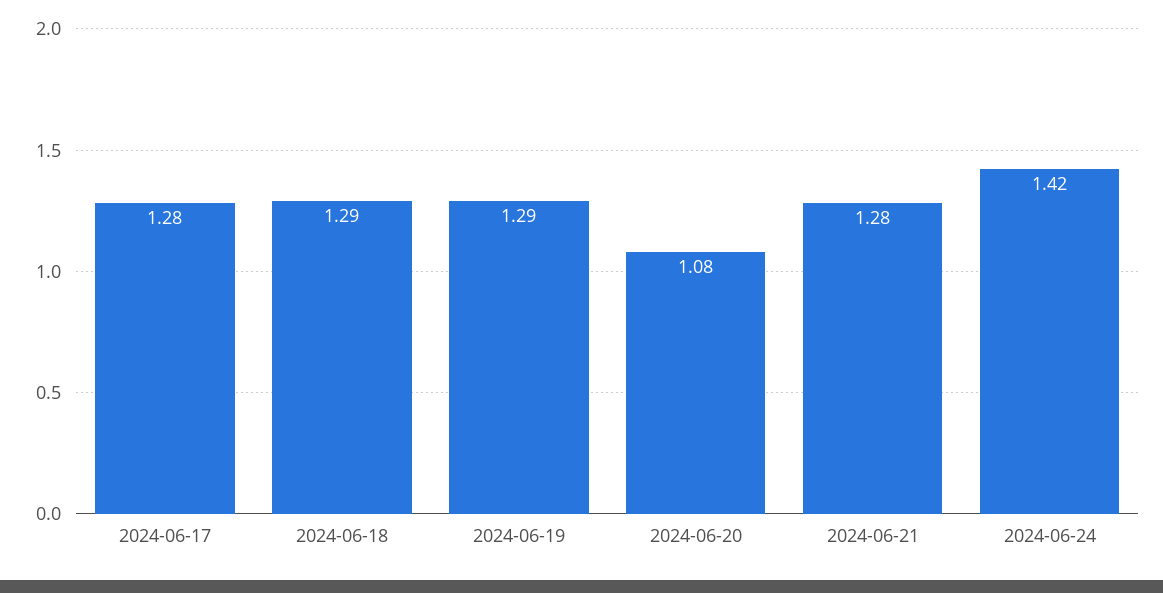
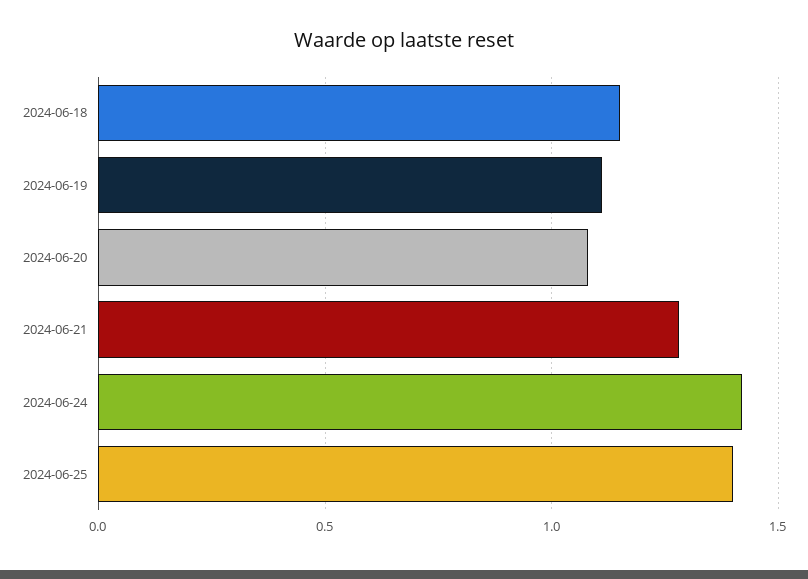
2024-06-17: 1.28 -> none
2024-06-18: 1.29 -> 1.15
2024-06-19: 1.29 -> 1.1
2024-06-25: none -> 1.4

